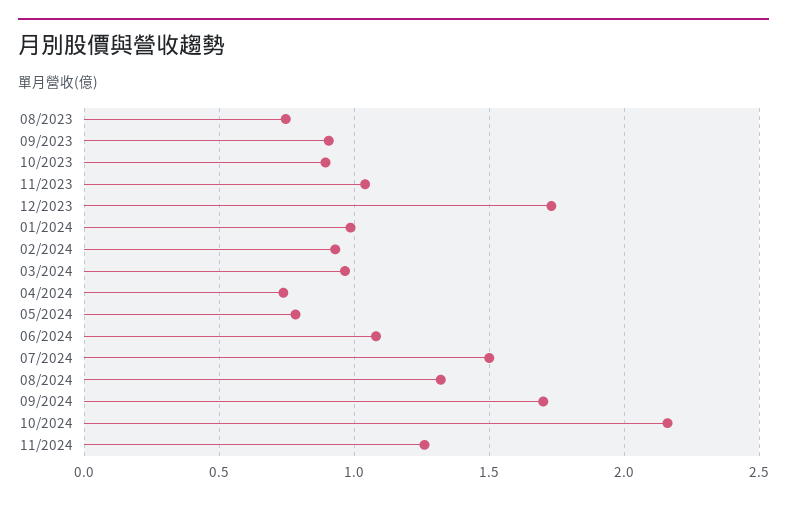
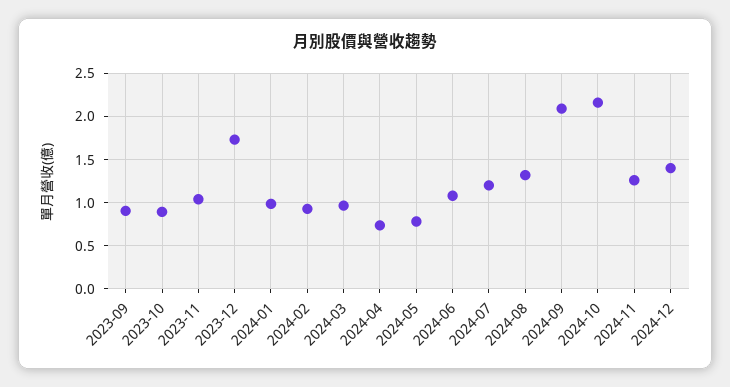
08/2023: 0.75 -> none
07/2024: 1.5 -> 1.2
09/2024: 1.7 -> 2.1
2024-12: none -> 1.4

